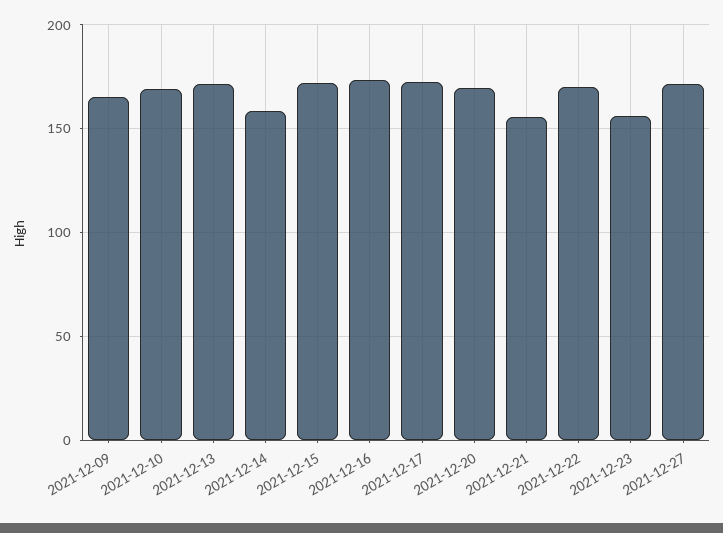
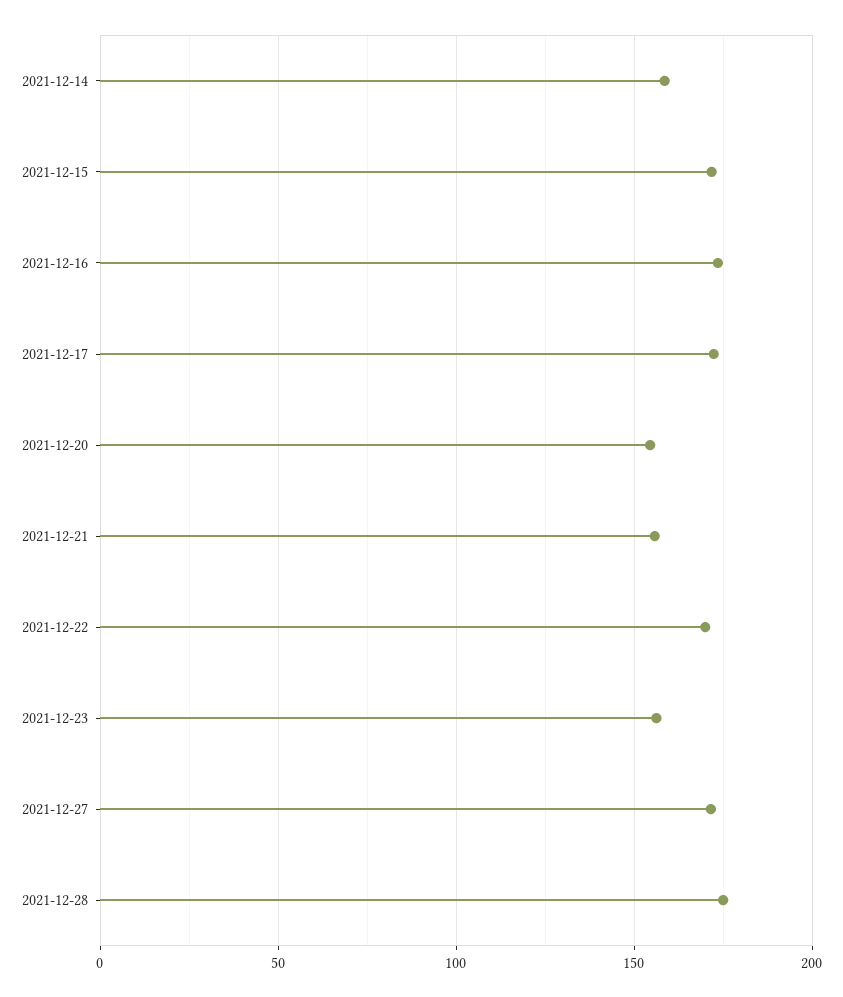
2021-12-09: 165 -> none
2021-12-10: 170 -> none
2021-12-13: 170 -> none
2021-12-20: 170 -> 155
2021-12-28: none -> 175

